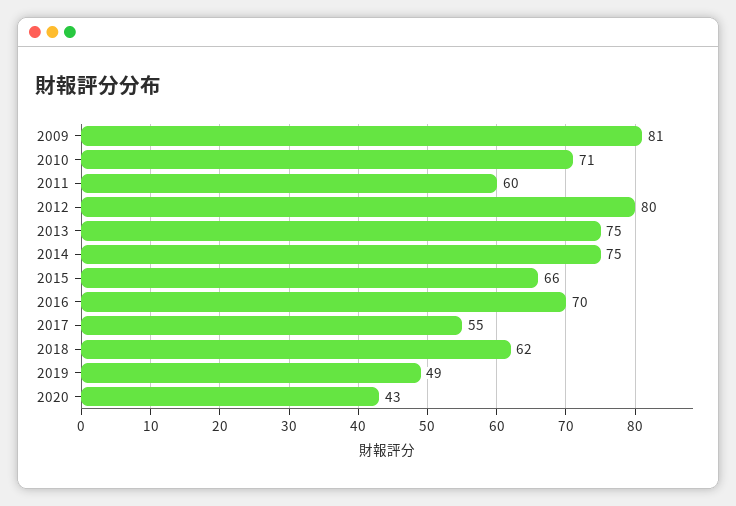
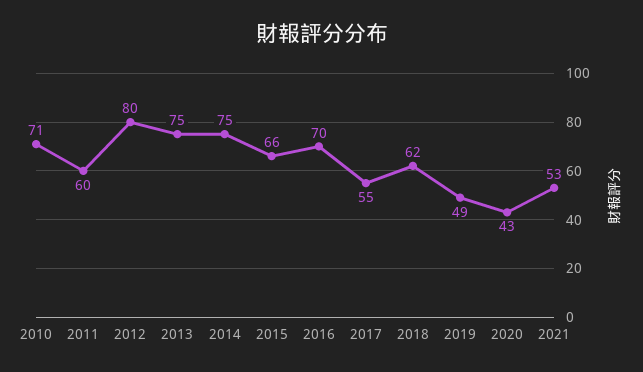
2009: 81 -> none
2021: none -> 53

